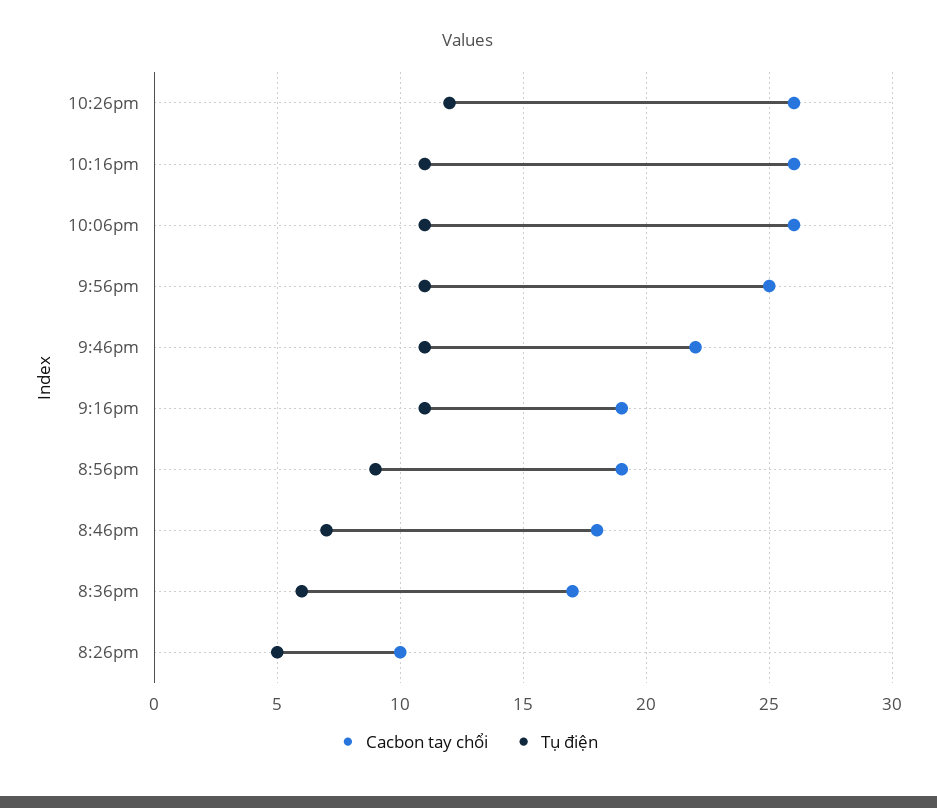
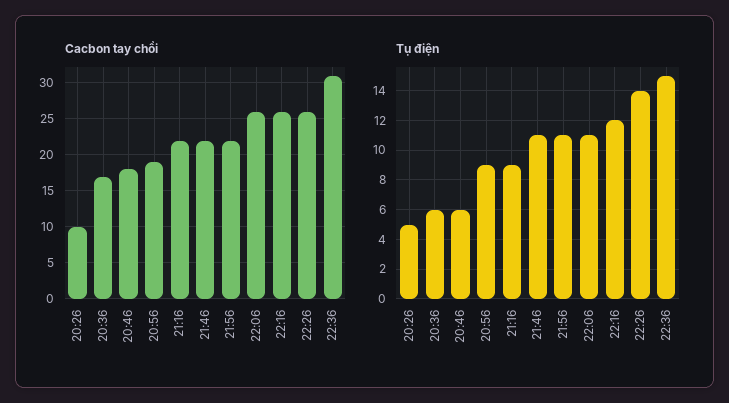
Tụ điện, 10:26pm: 12 -> 14
Tụ điện, 10:16pm: 11 -> 12
Cacbon tay chổi, 9:56pm: 25 -> 22
Cacbon tay chổi, 9:16pm: 19 -> 22
Tụ điện, 9:16pm: 11 -> 9
Tụ điện, 8:46pm: 7 -> 6
Cacbon tay chổi, 22:36: none -> 31
Tụ điện, 22:36: none -> 15

